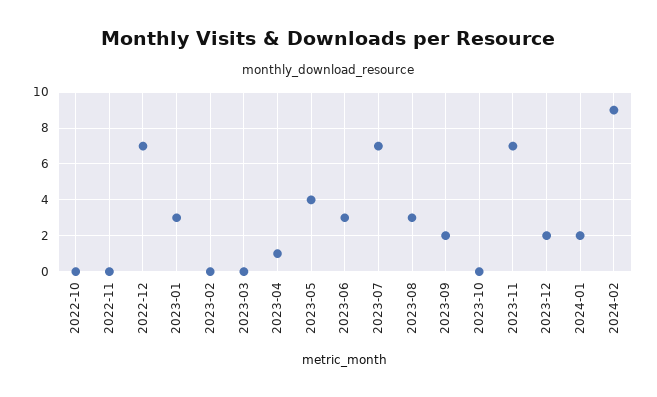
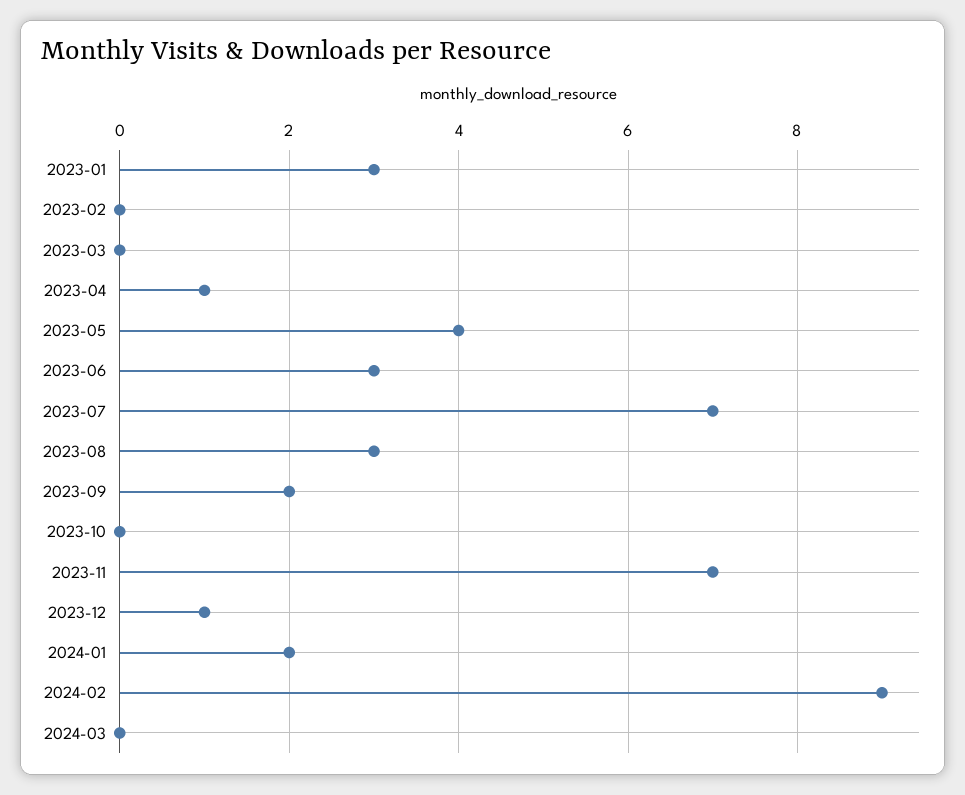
2022-10: 0 -> none
2022-11: 0 -> none
2022-12: 7 -> none
2023-12: 2 -> 1
2024-03: none -> 0

